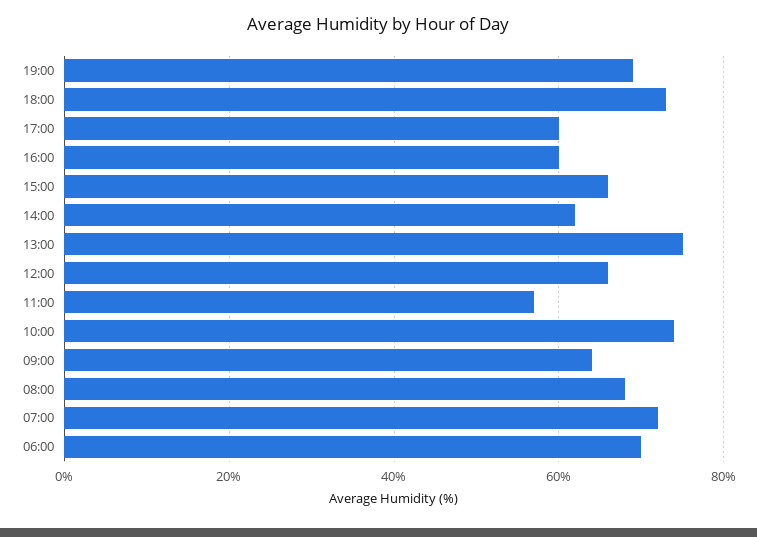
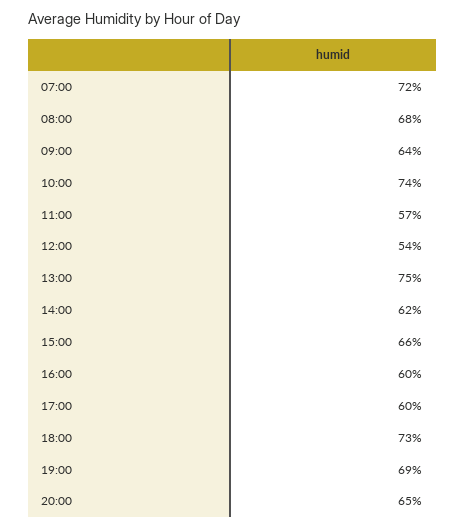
12:00: 65 -> 54
06:00: 70 -> none
20:00: none -> 65

